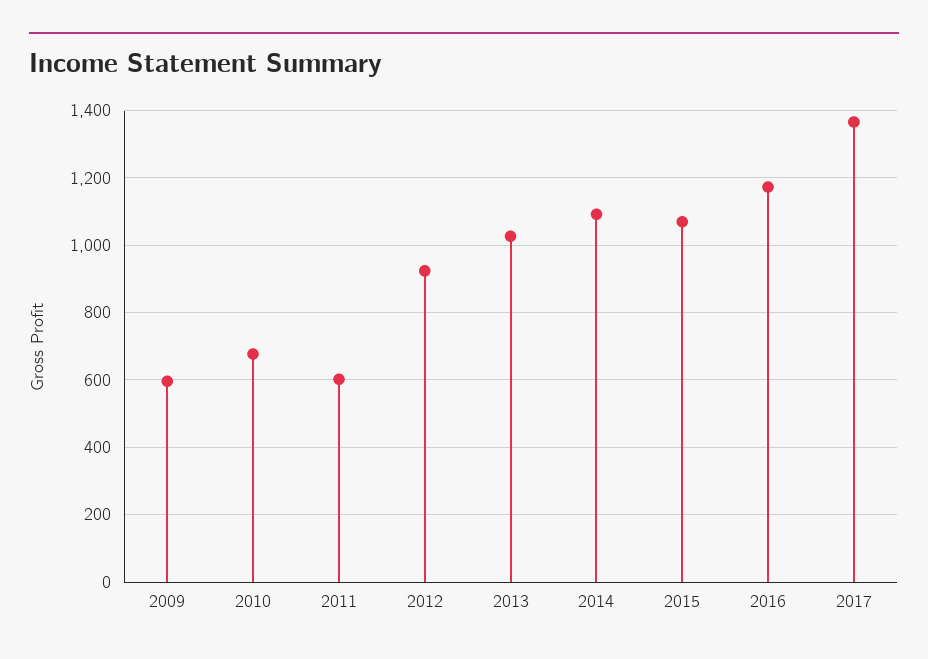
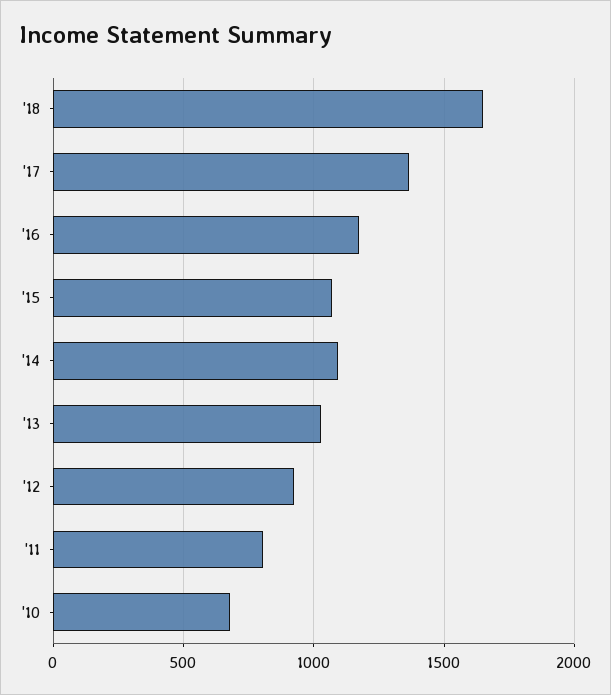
2009: 600 -> none
2011: 600 -> 800
'18: none -> 1650

